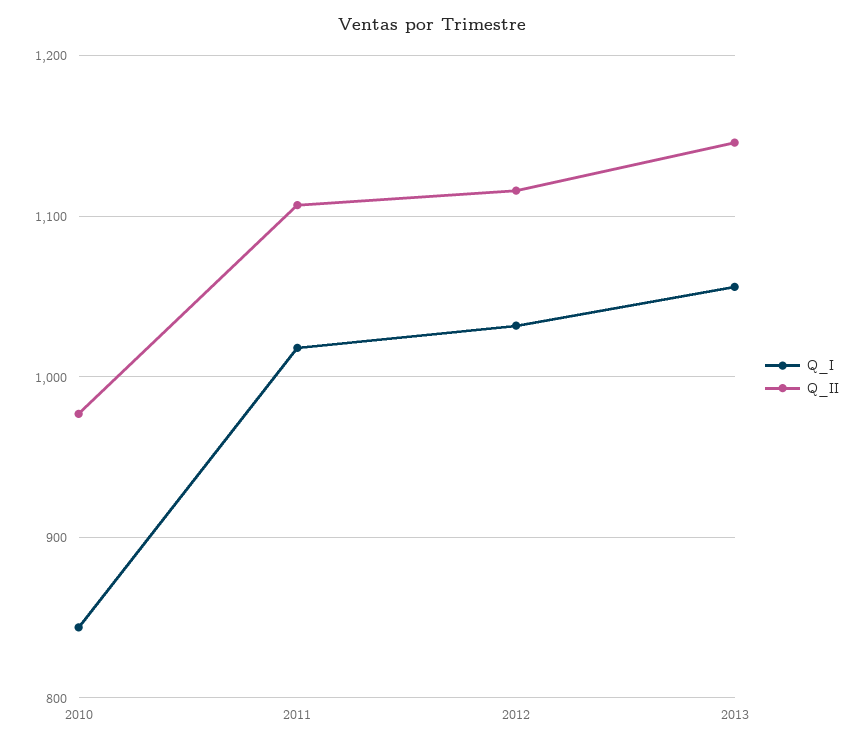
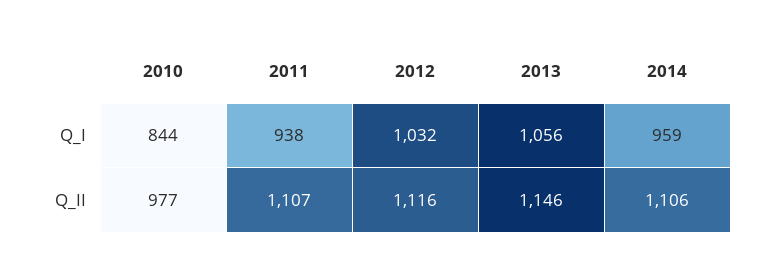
Q_I, 2011: 1020 -> 938
Q_I, 2014: none -> 959
Q_II, 2014: none -> 1106

